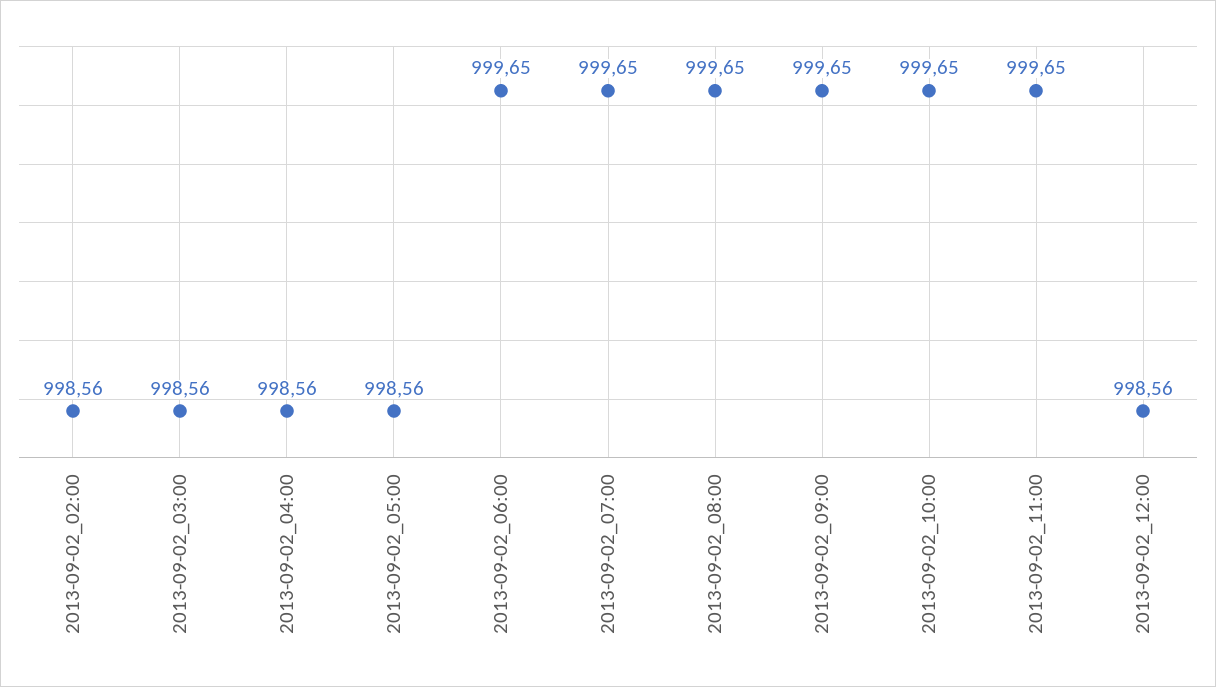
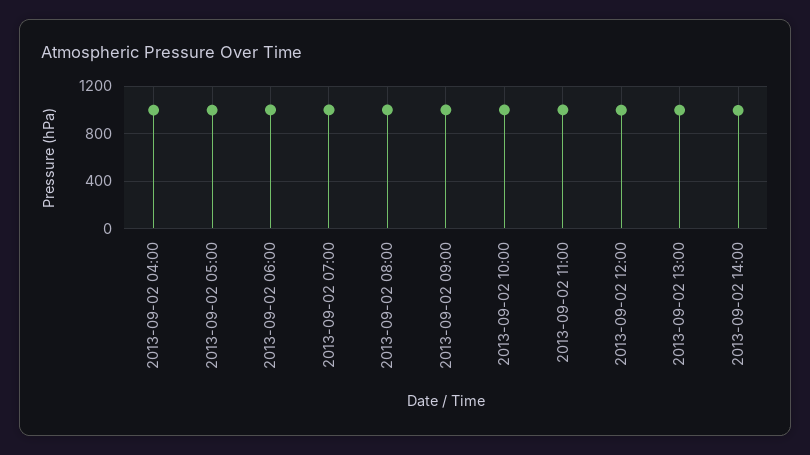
2013-09-02_02:00: 998.56 -> none
2013-09-02_03:00: 998.56 -> none
2013-09-02 13:00: none -> 1000
2013-09-02 14:00: none -> 1000

